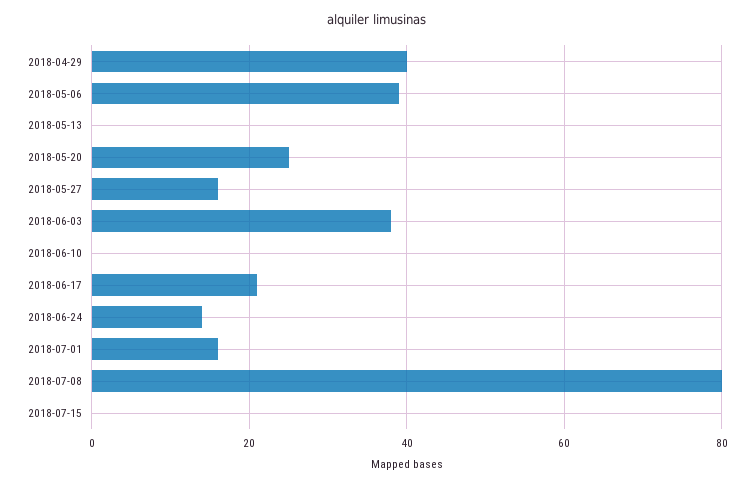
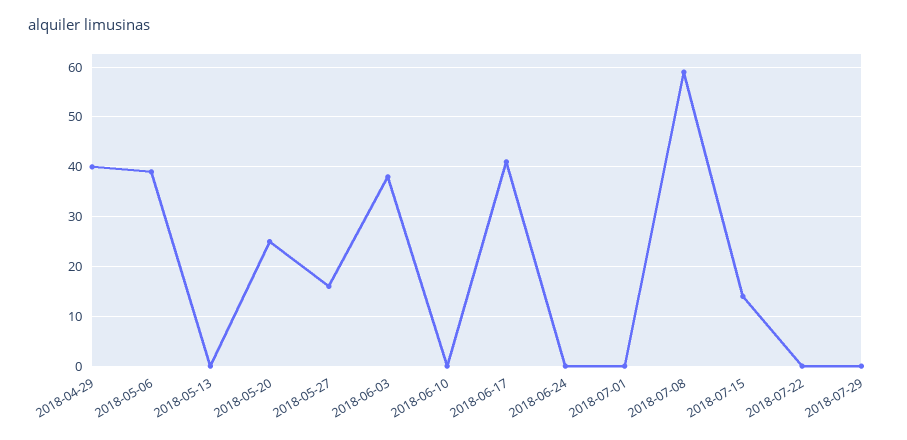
2018-06-17: 20 -> 40
2018-06-24: 15 -> 0
2018-07-01: 15 -> 0
2018-07-08: 80 -> 60
2018-07-15: 0 -> 15
2018-07-22: none -> 0
2018-07-29: none -> 0

